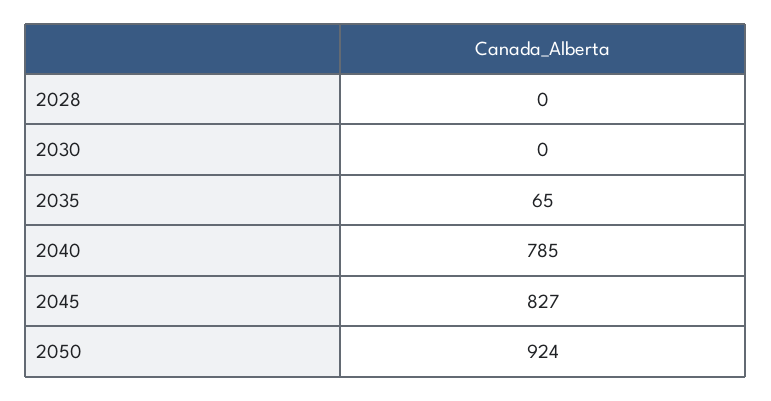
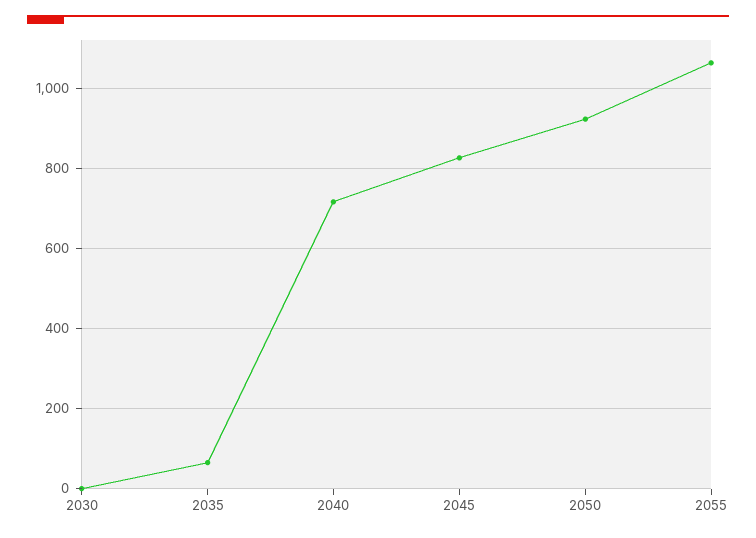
2028: 0 -> none
2040: 785 -> 720
2055: none -> 1060

